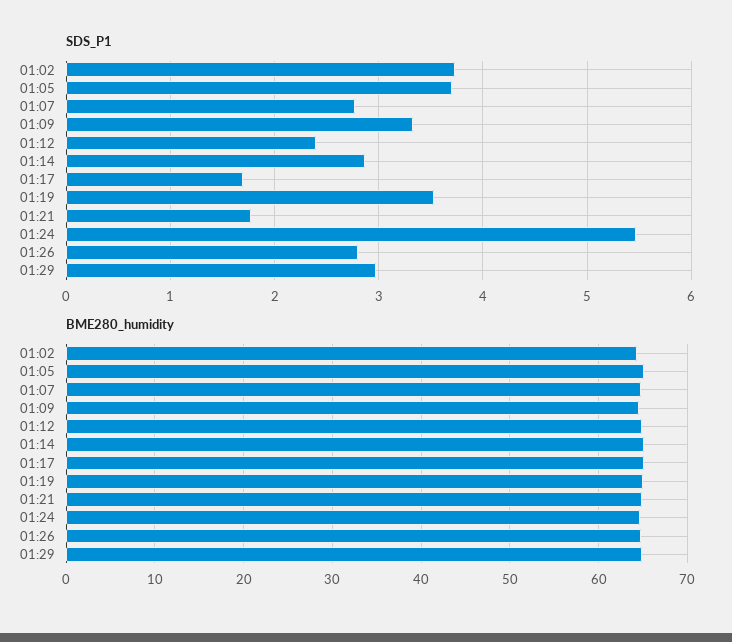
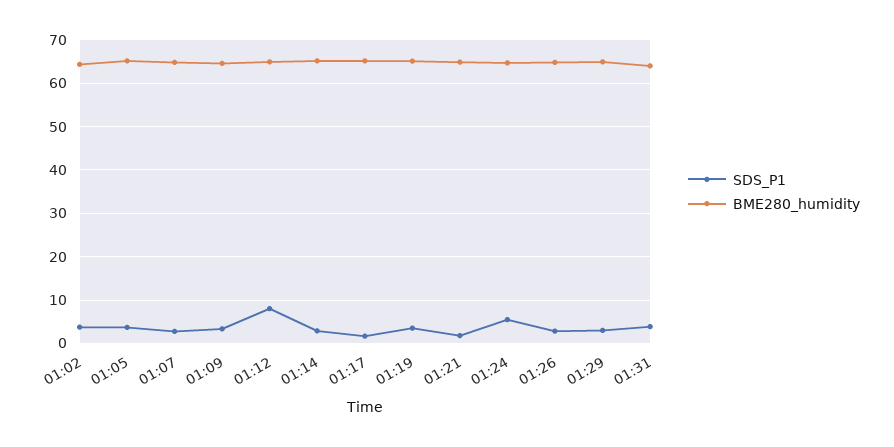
SDS_P1, 01:12: 2.4 -> 8
SDS_P1, 01:31: none -> 4
BME280_humidity, 01:31: none -> 64

